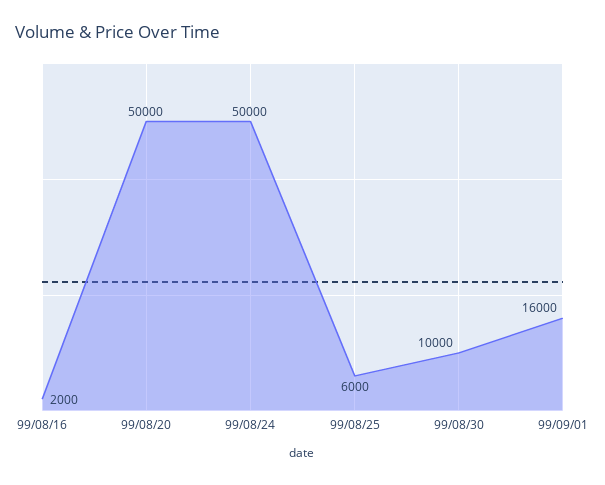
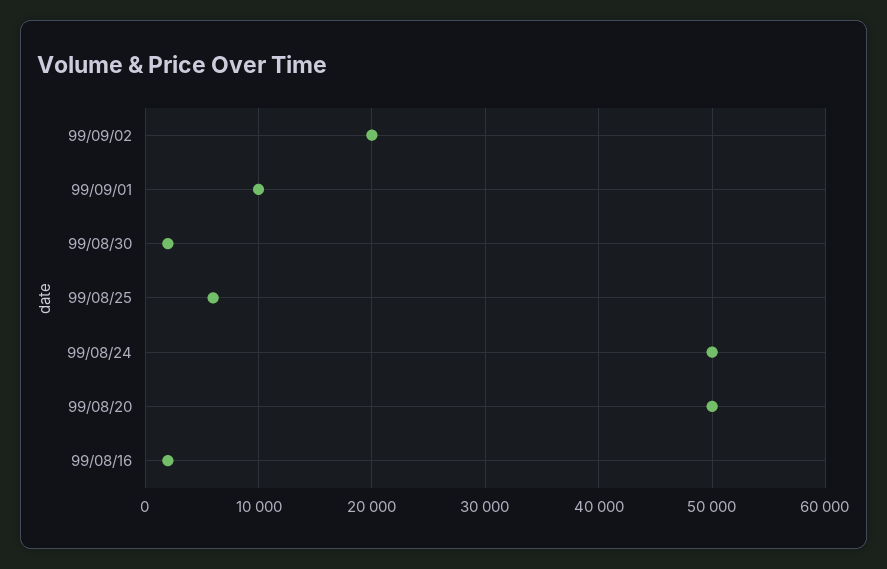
99/08/30: 10000 -> 2000
99/09/01: 16000 -> 10000
99/09/02: none -> 20000

